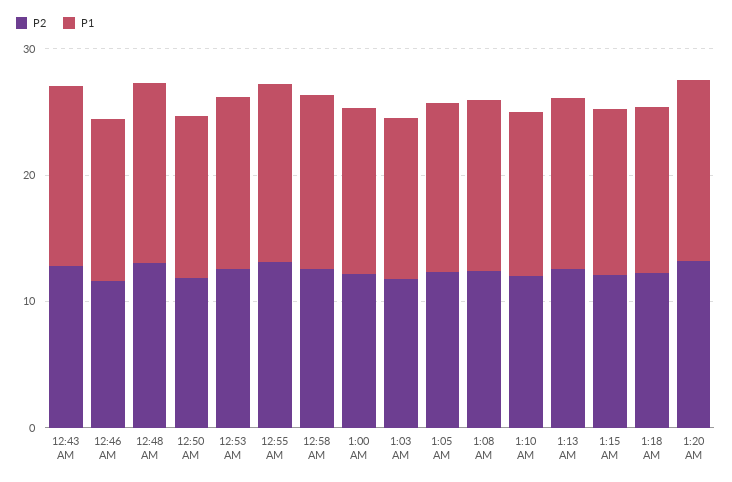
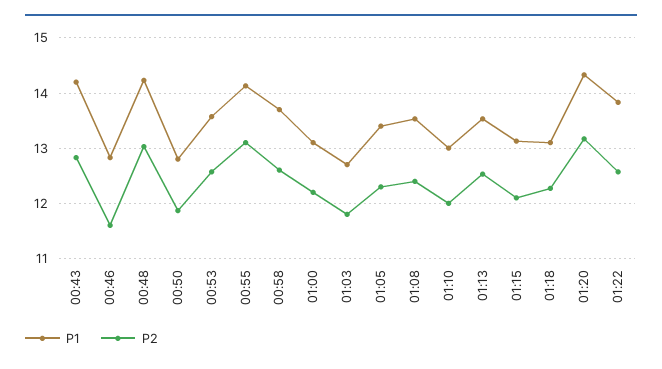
P1, 01:22: none -> 13.8
P2, 01:22: none -> 12.6

